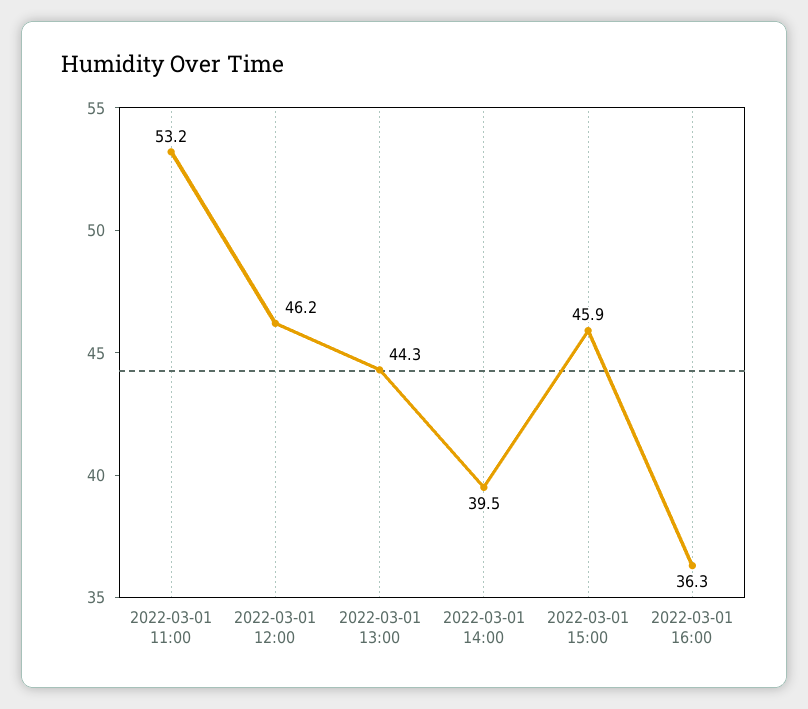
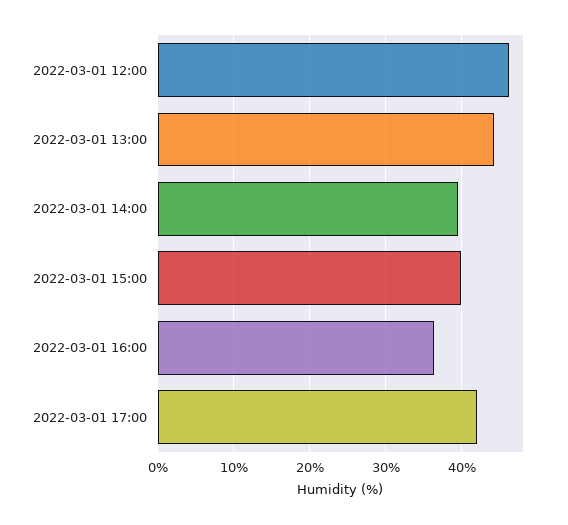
2022-03-01 11:00: 53.2 -> none
2022-03-01 15:00: 45.9 -> 40
2022-03-01 17:00: none -> 42

